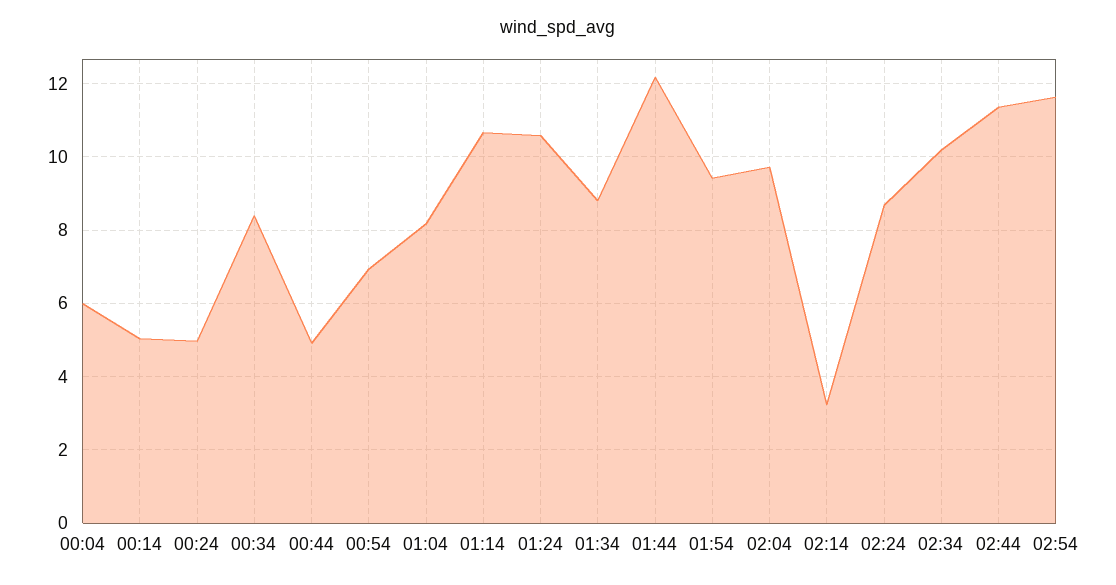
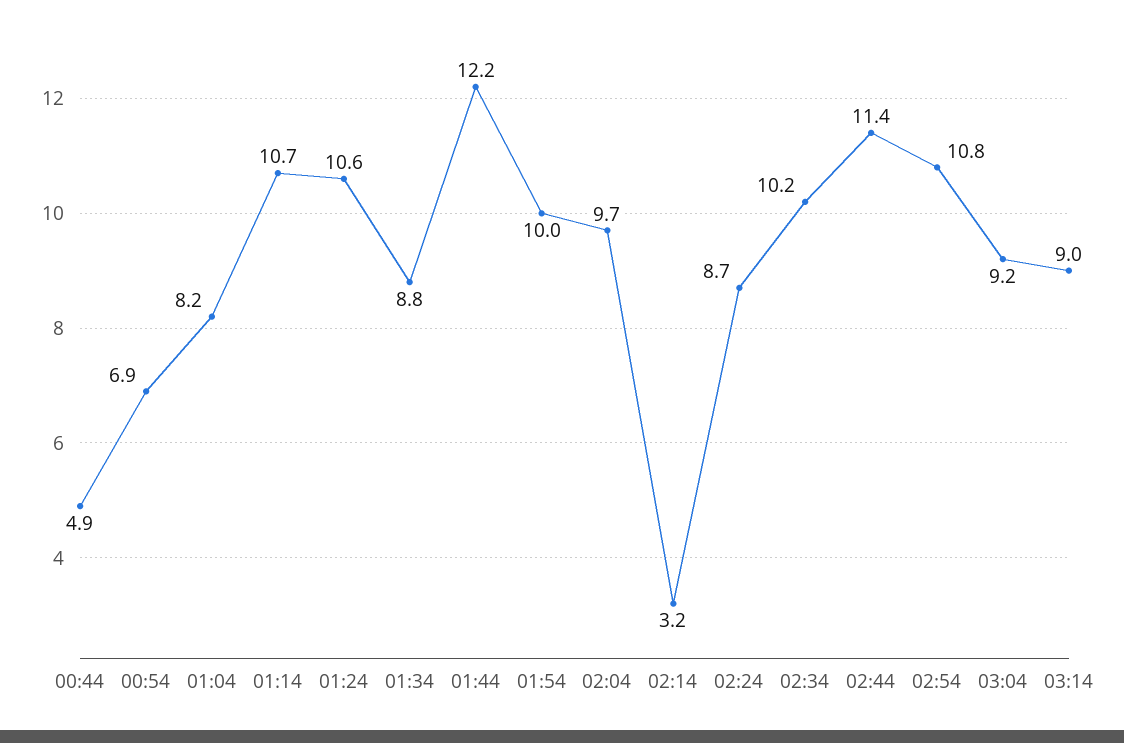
00:04: 6 -> none
00:14: 5 -> none
00:24: 5 -> none
00:34: 8.4 -> none
01:54: 9.4 -> 10
02:54: 11.6 -> 10.8
03:04: none -> 9.2
03:14: none -> 9

